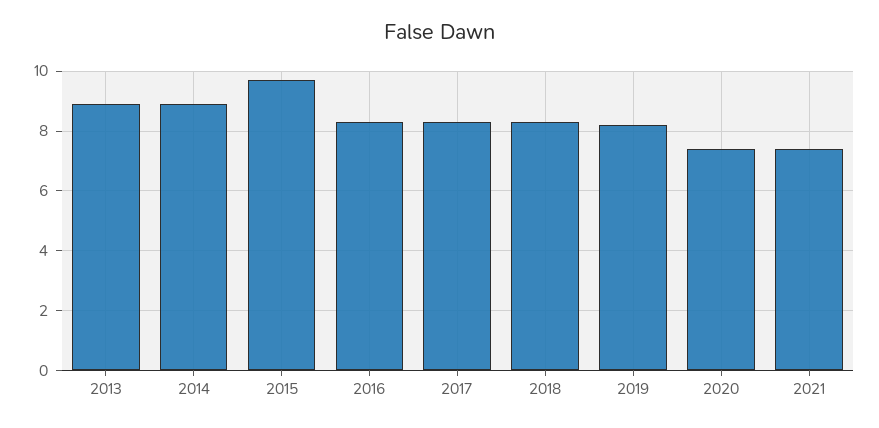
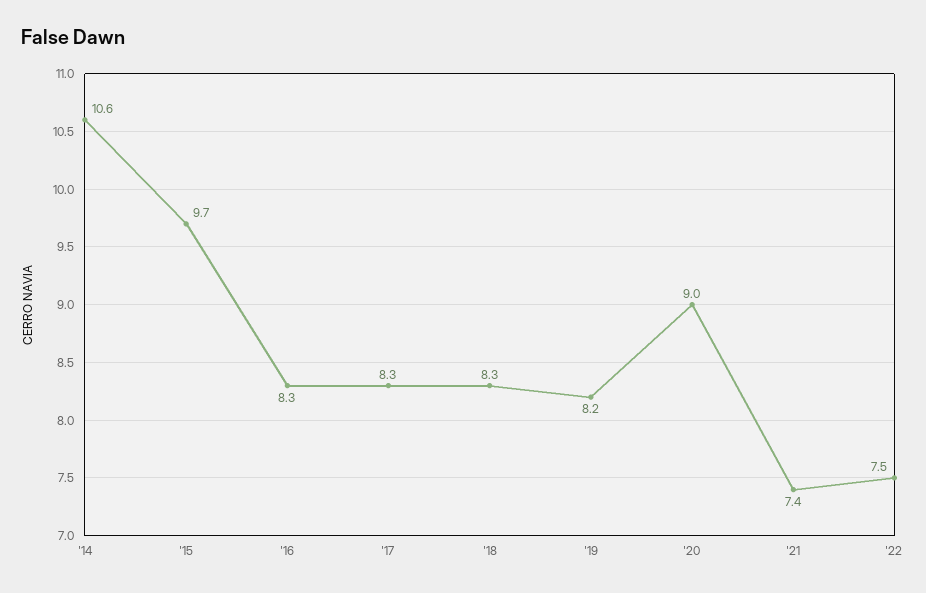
2013: 9 -> none
2014: 9 -> 10.6
2020: 7.5 -> 9
'22: none -> 7.5

